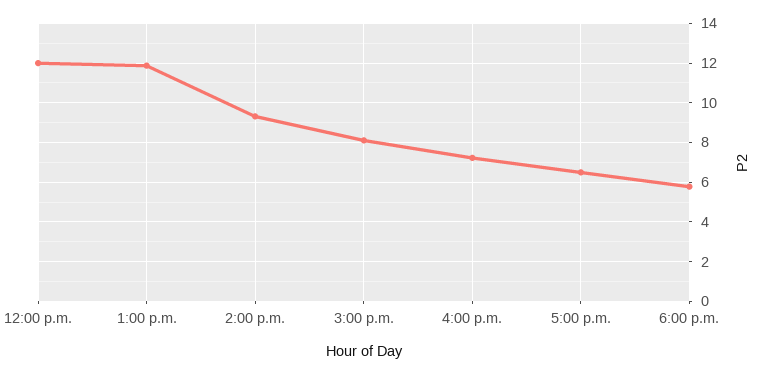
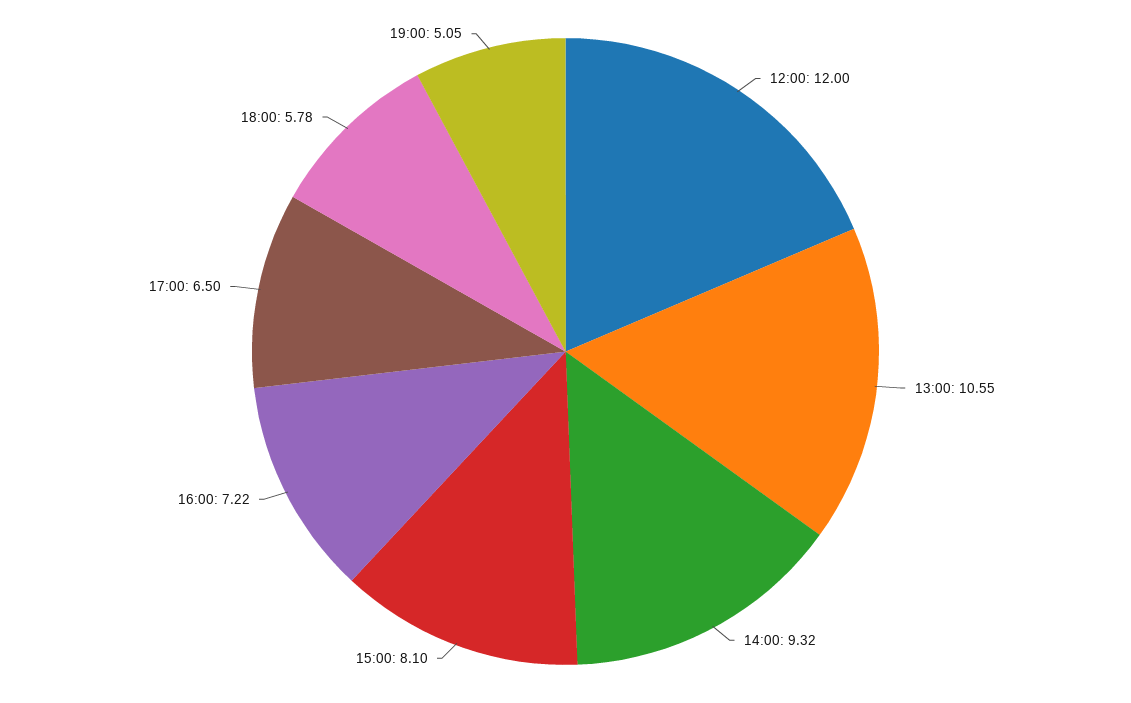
1:00 p.m.: 12 -> 10.55
19:00: none -> 5.05

